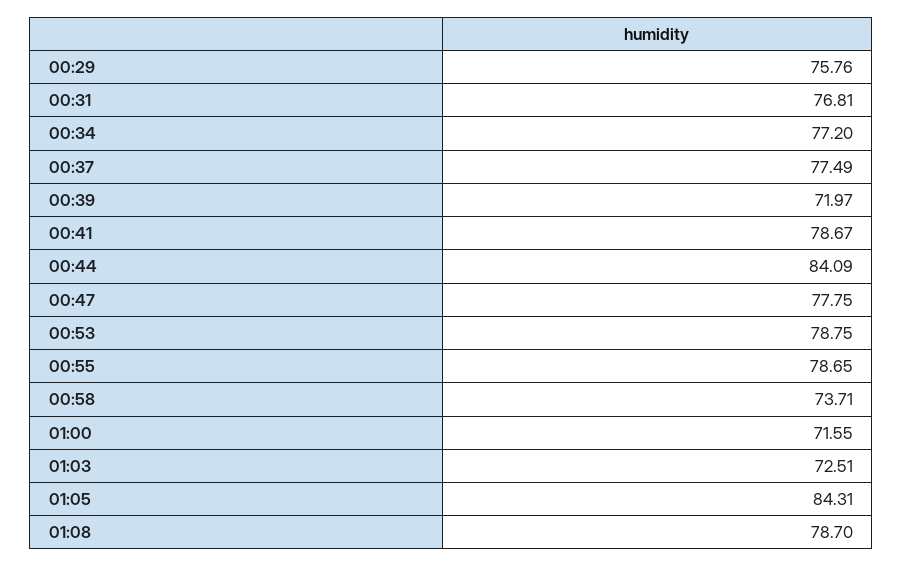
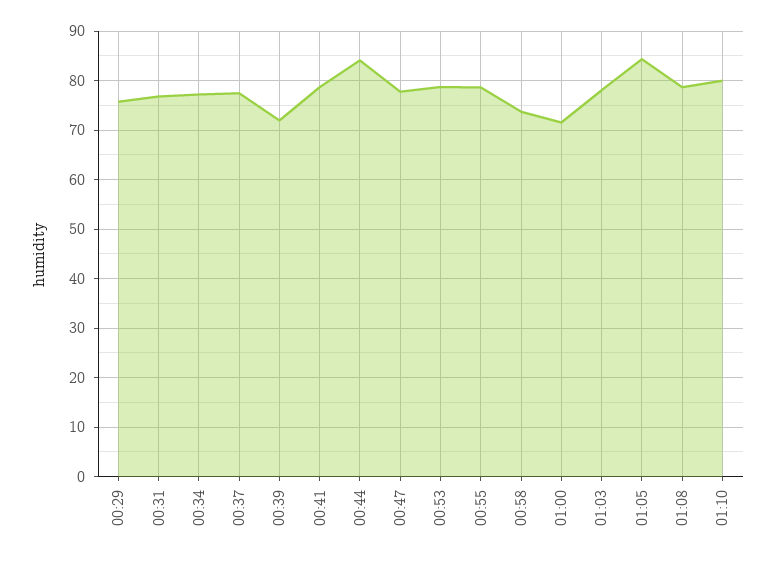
01:03: 72.51 -> 78
01:10: none -> 80

